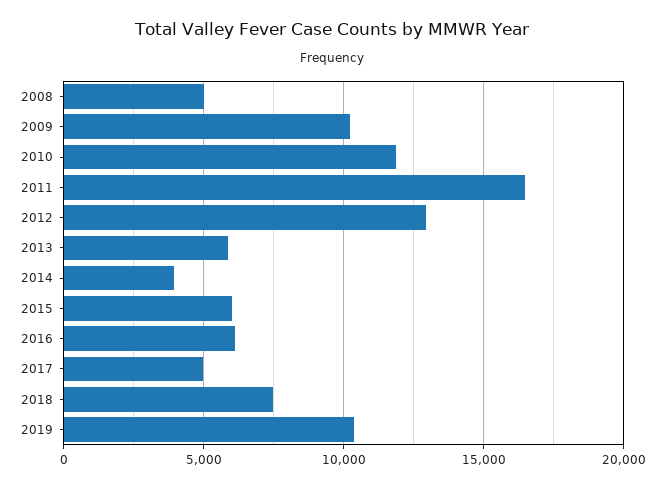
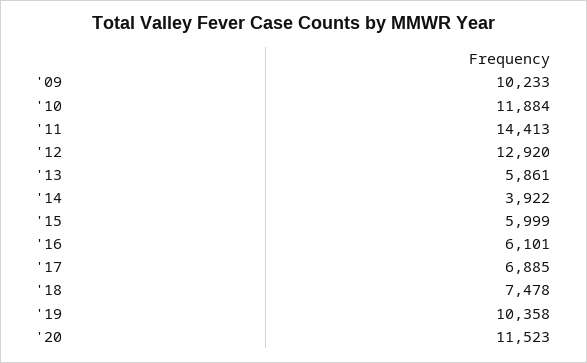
2008: 5000 -> none
2011: 16500 -> 14413
2017: 5000 -> 6885
'20: none -> 11523

